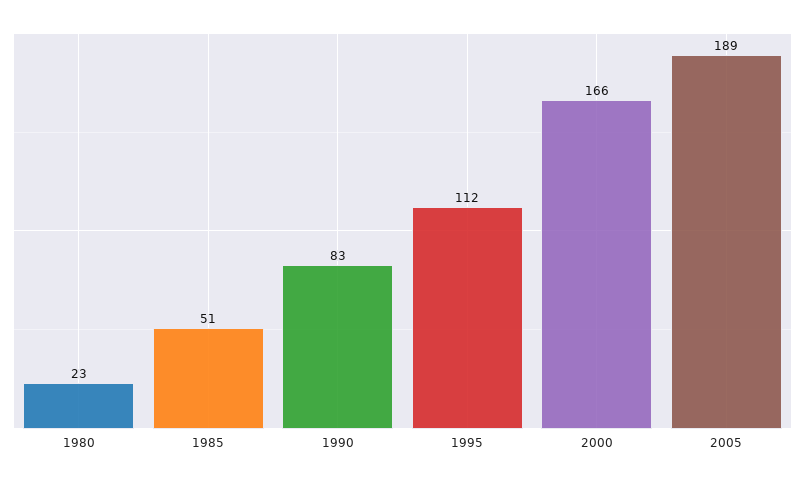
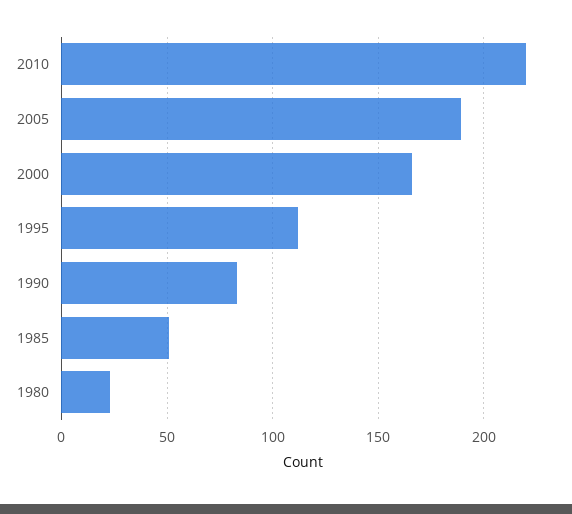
2010: none -> 220

